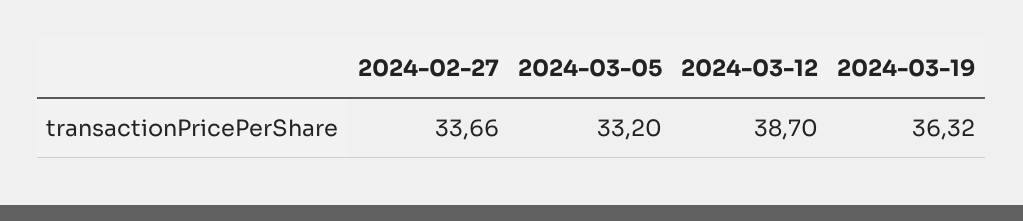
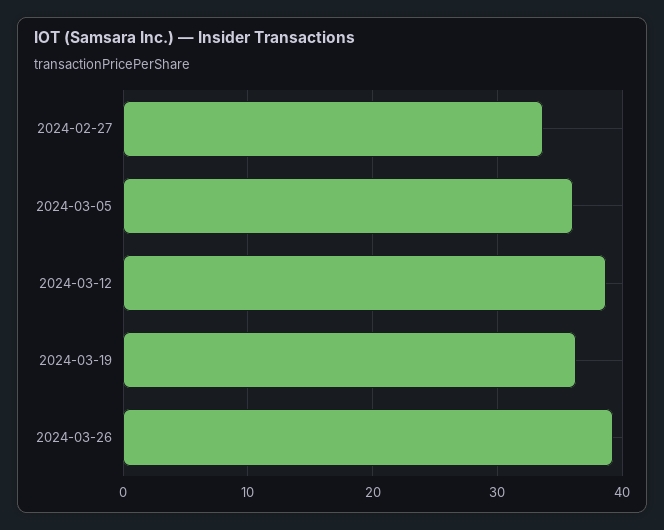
2024-03-05: 33.2 -> 36
2024-03-26: none -> 39

